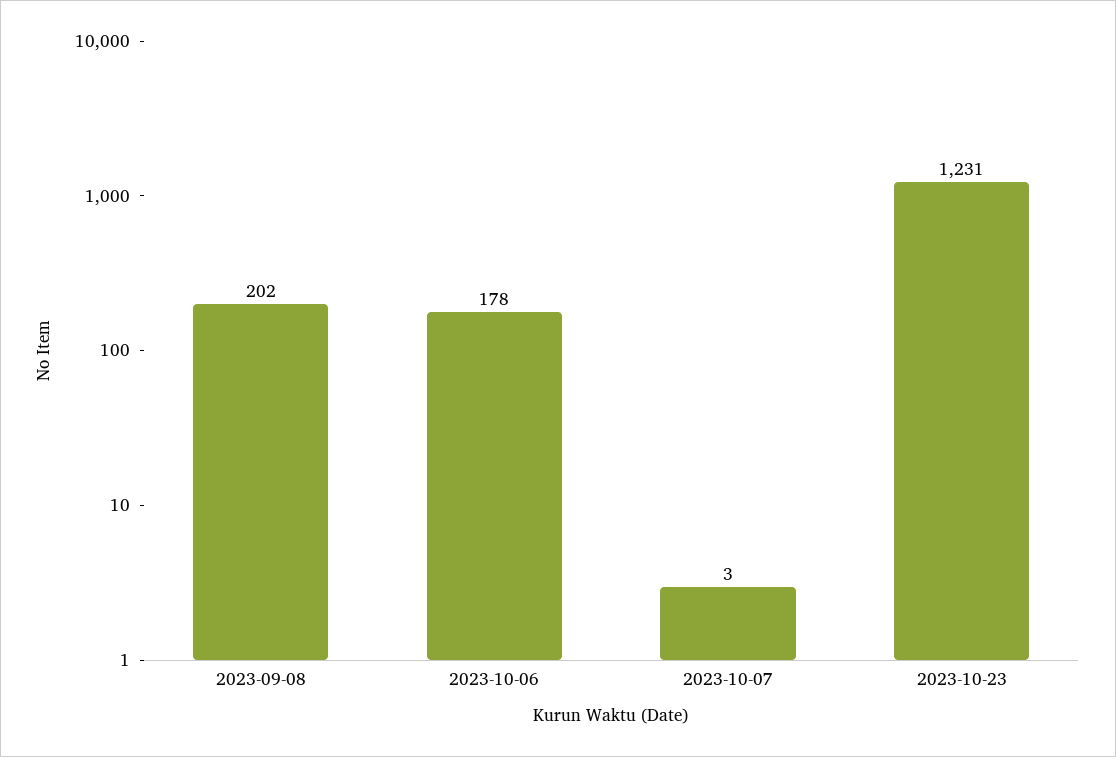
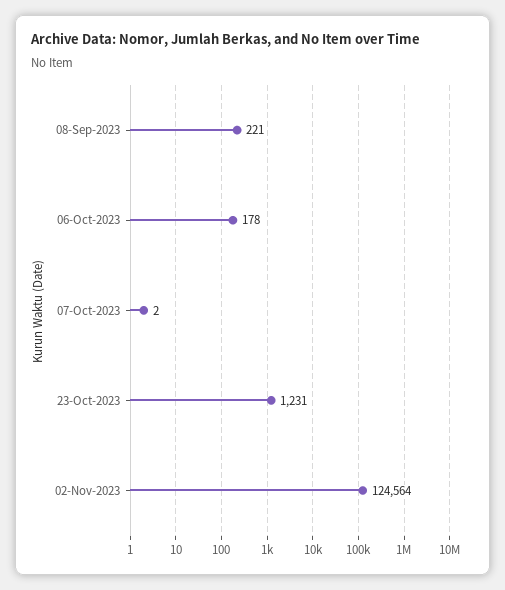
2023-09-08: 202 -> 221
2023-10-07: 3 -> 2
02-Nov-2023: none -> 124564

